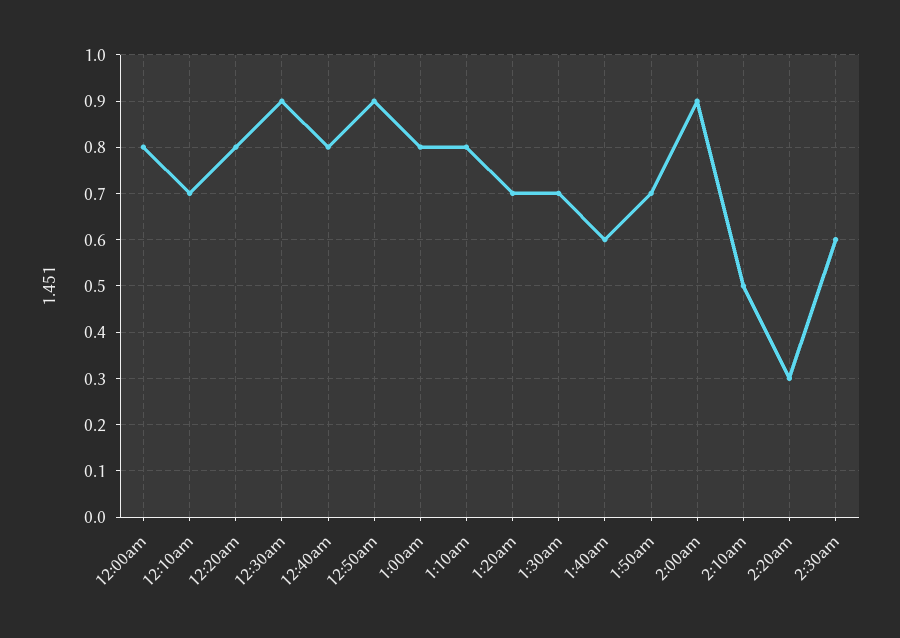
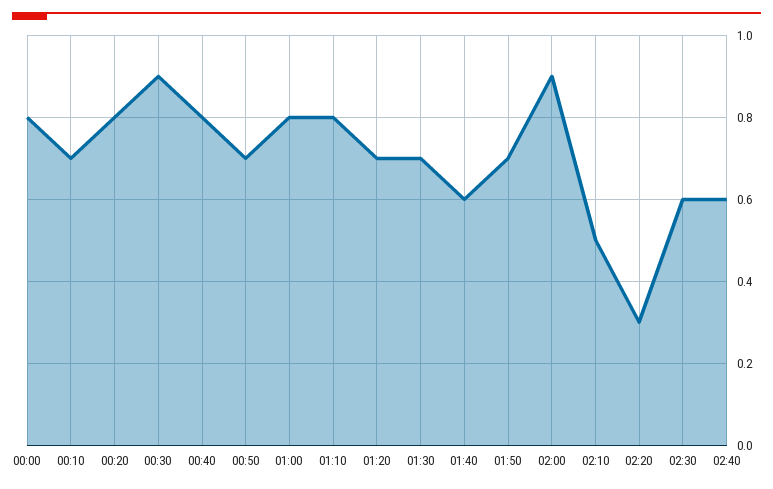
12:50am: 0.9 -> 0.7
02:40: none -> 0.6

